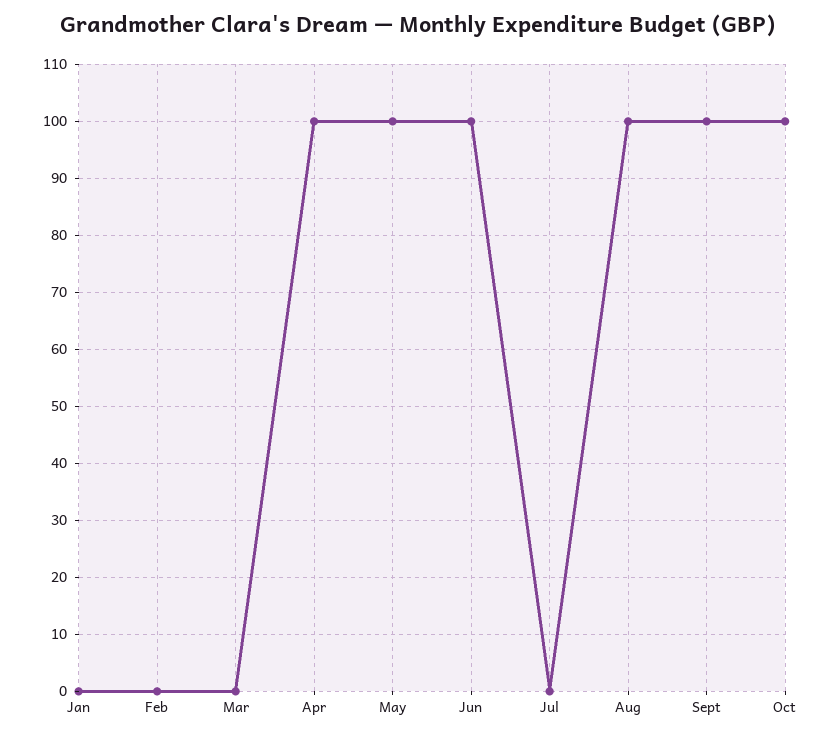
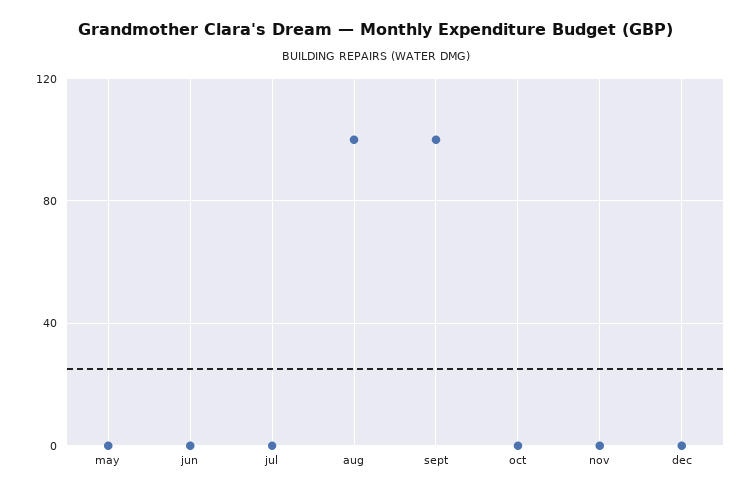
Jan: 0 -> none
Feb: 0 -> none
Mar: 0 -> none
Apr: 100 -> none
May: 100 -> 0
Jun: 100 -> 0
Oct: 100 -> 0
nov: none -> 0
dec: none -> 0

